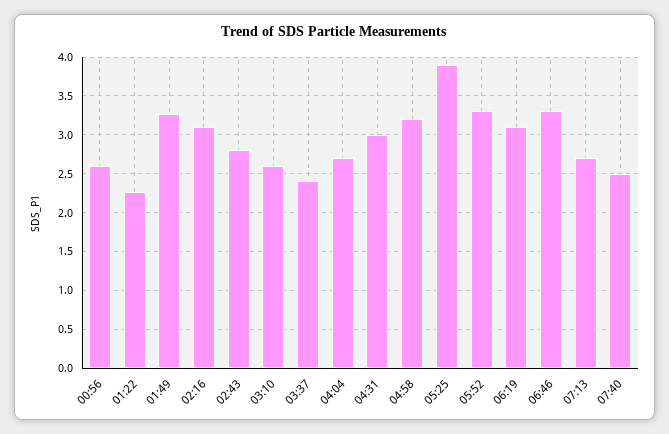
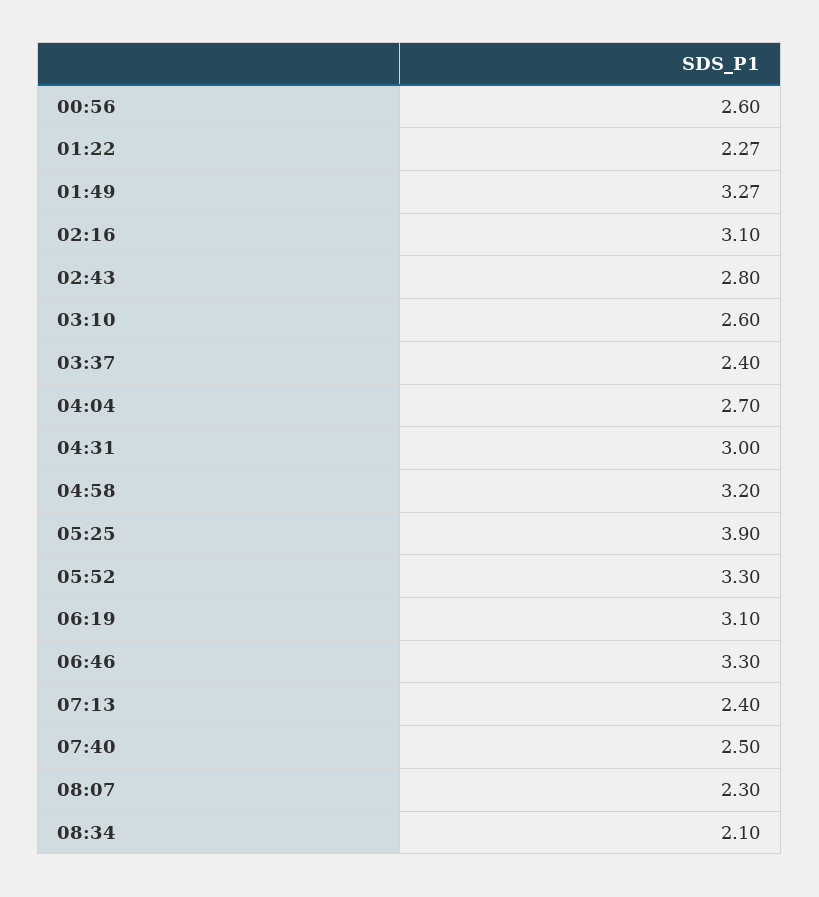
07:13: 2.7 -> 2.4
08:07: none -> 2.3
08:34: none -> 2.1

